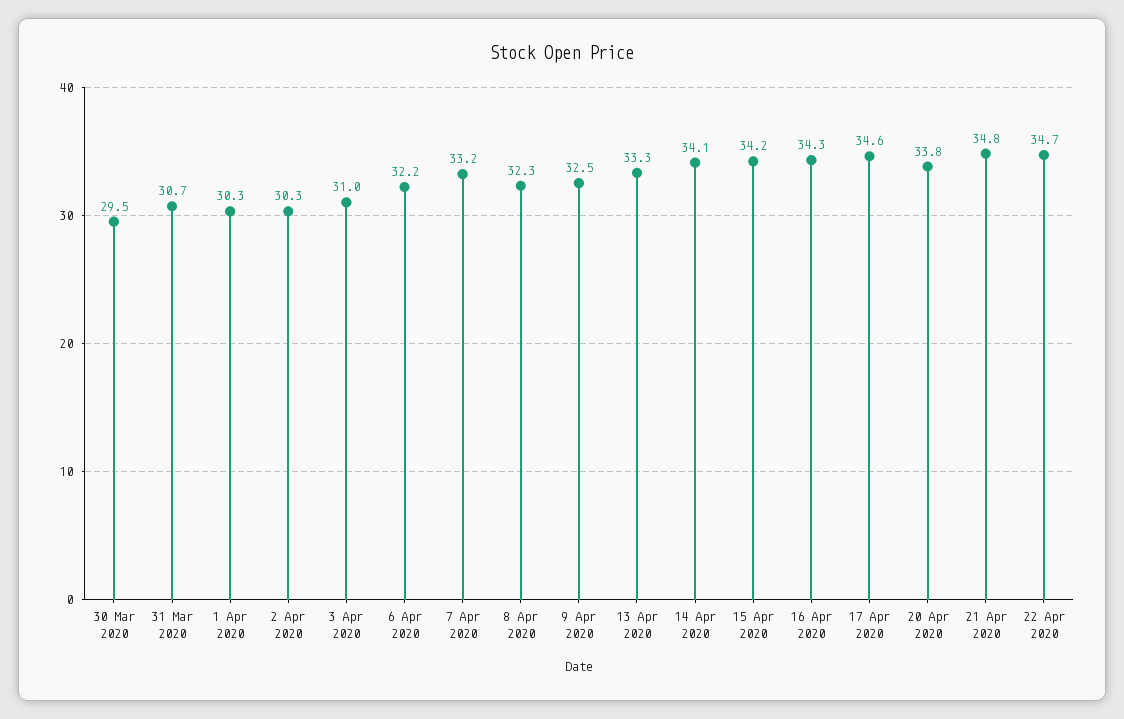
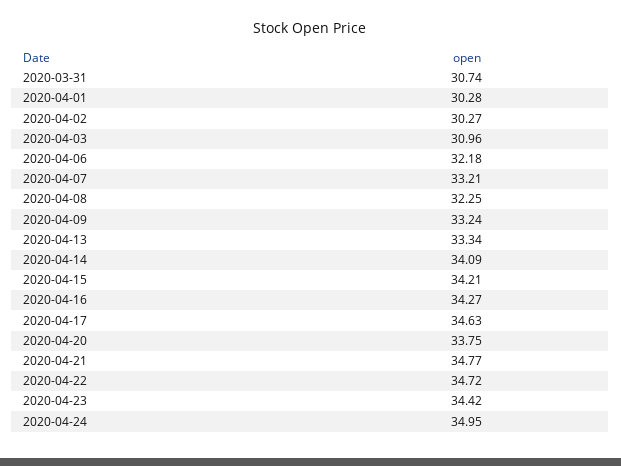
30 Mar 2020: 29.5 -> none
9 Apr 2020: 32.5 -> 33.24
2020-04-23: none -> 34.42
2020-04-24: none -> 34.95

